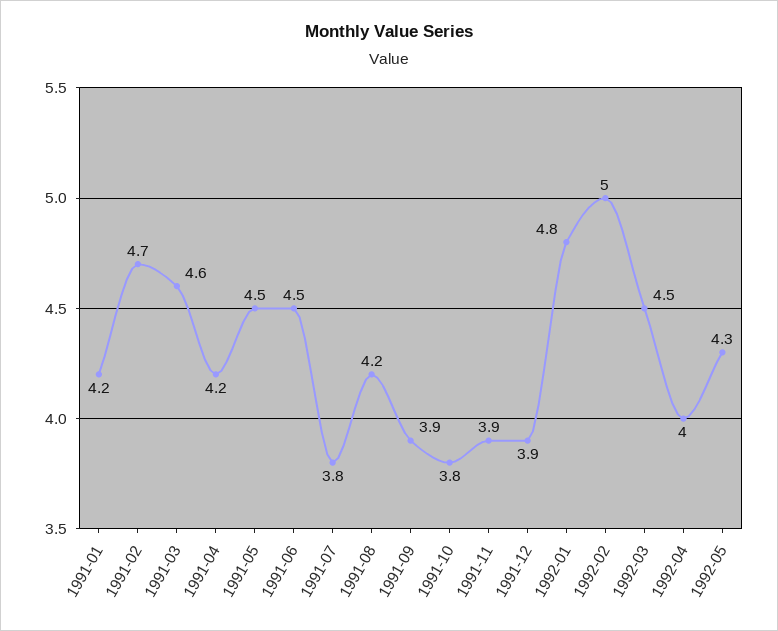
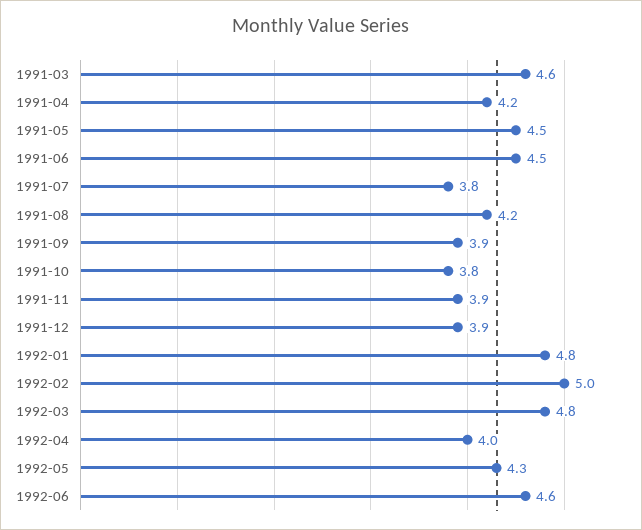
1991-01: 4.2 -> none
1991-02: 4.7 -> none
1992-03: 4.5 -> 4.8
1992-06: none -> 4.6

